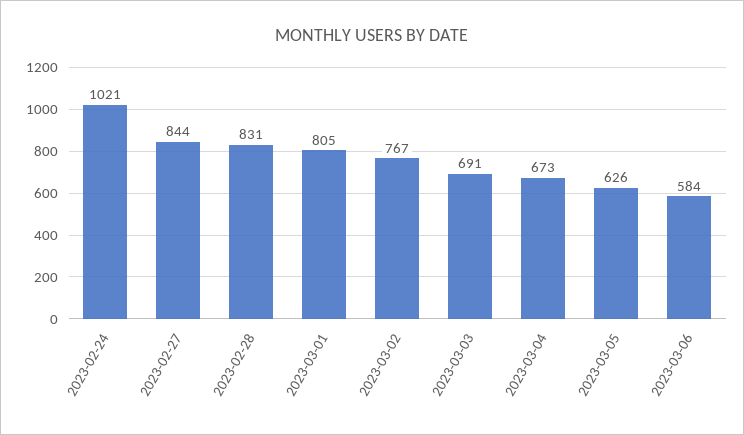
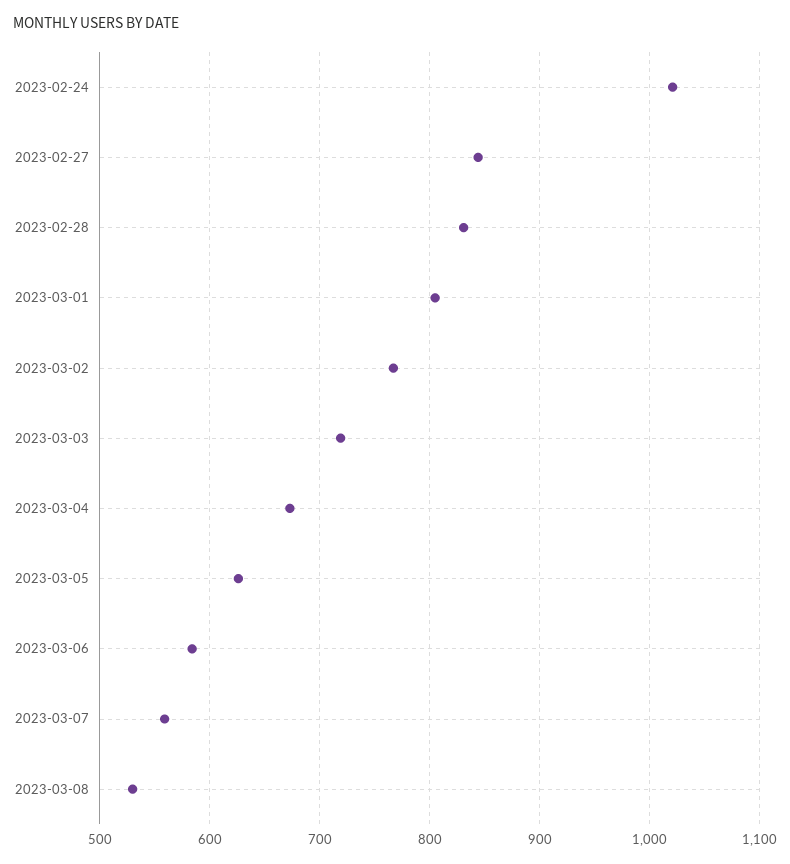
2023-03-03: 691 -> 720
2023-03-07: none -> 560
2023-03-08: none -> 530

